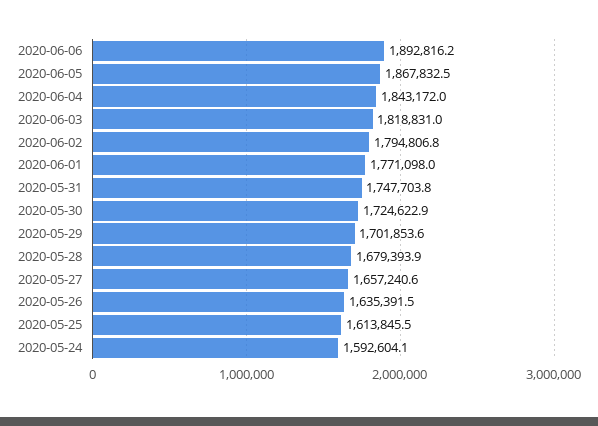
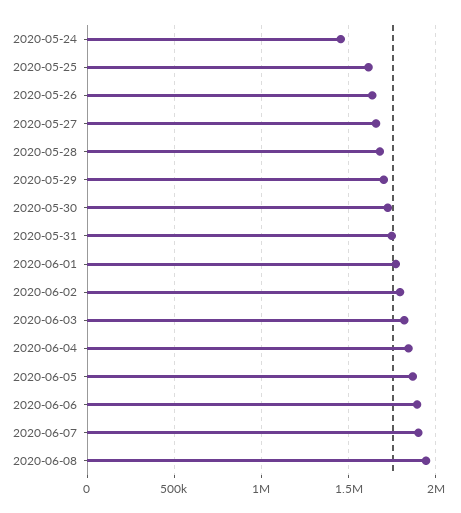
2020-05-24: 1592604.1 -> 1450000
2020-06-07: none -> 1900000
2020-06-08: none -> 1950000

